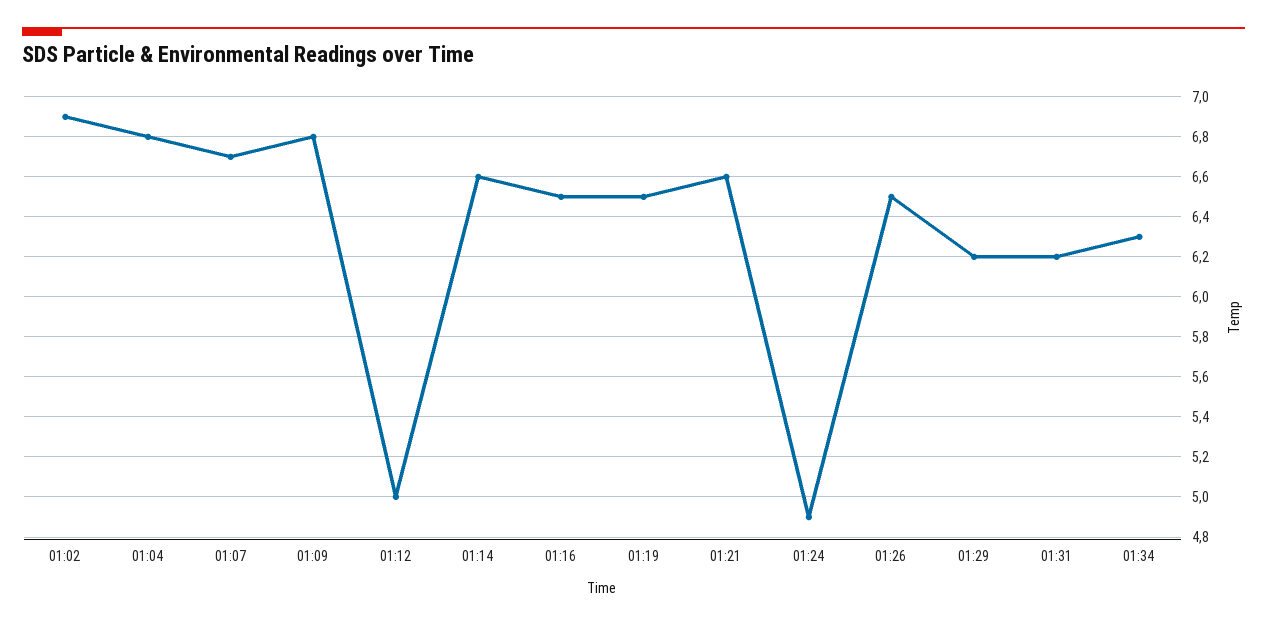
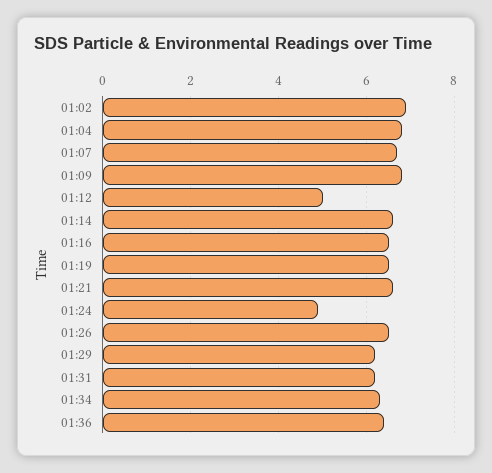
01:36: none -> 6.5

